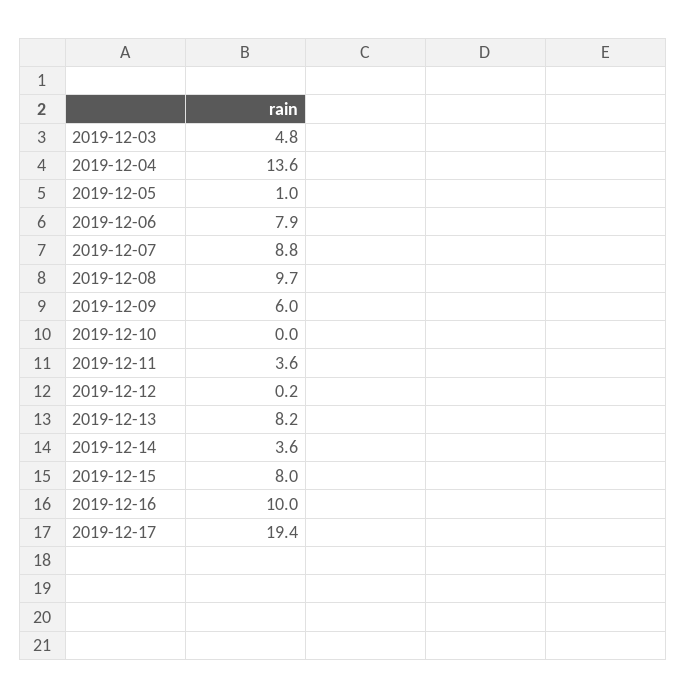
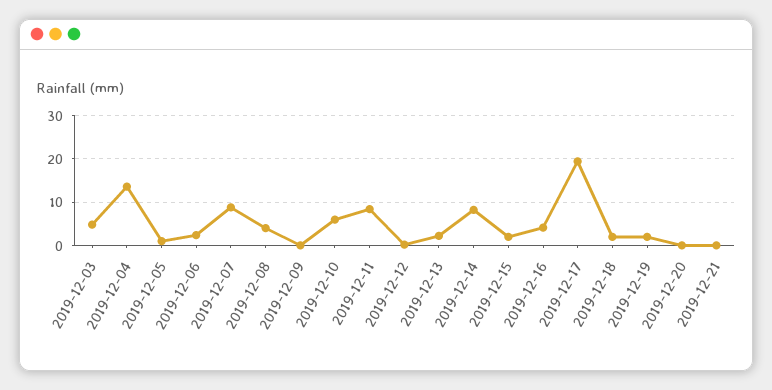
2019-12-06: 7.9 -> 2
2019-12-08: 9.7 -> 4
2019-12-09: 6 -> 0
2019-12-10: 0 -> 6
2019-12-11: 3.6 -> 8
2019-12-13: 8.2 -> 2
2019-12-14: 3.6 -> 8
2019-12-15: 8 -> 2
2019-12-16: 10 -> 4
2019-12-18: none -> 2
2019-12-19: none -> 2
2019-12-20: none -> 0
2019-12-21: none -> 0

